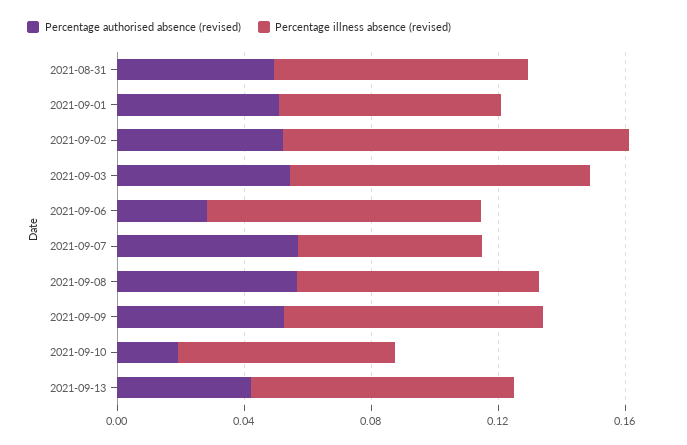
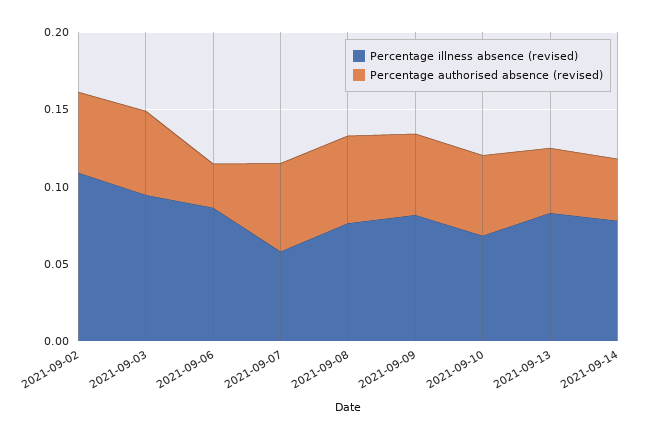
Percentage authorised absence (revised), 2021-08-31: 0.05 -> none
Percentage illness absence (revised), 2021-08-31: 0.08 -> none
Percentage authorised absence (revised), 2021-09-01: 0.05 -> none
Percentage illness absence (revised), 2021-09-01: 0.07 -> none
Percentage authorised absence (revised), 2021-09-10: 0.02 -> 0.05
Percentage illness absence (revised), 2021-09-14: none -> 0.08
Percentage authorised absence (revised), 2021-09-14: none -> 0.04

